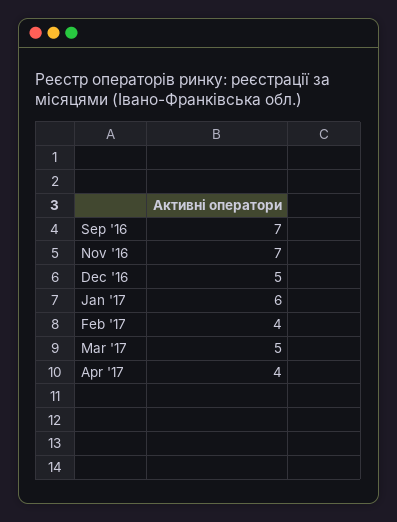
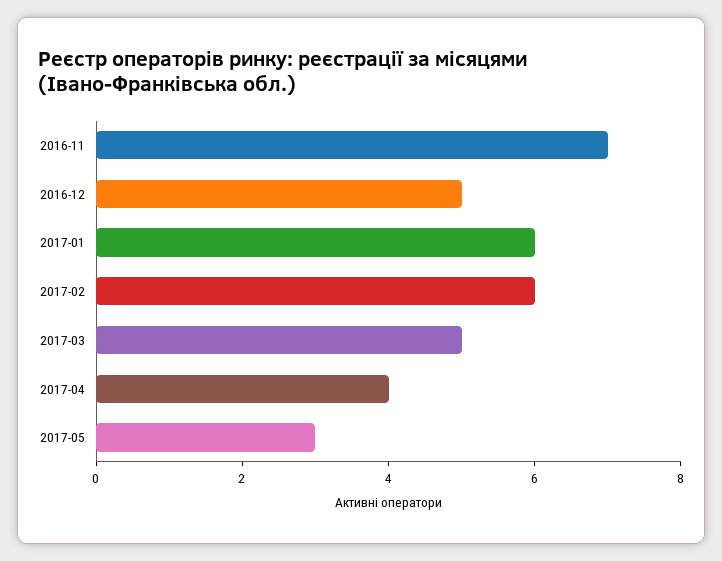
Sep '16: 7 -> none
Feb '17: 4 -> 6
2017-05: none -> 3

